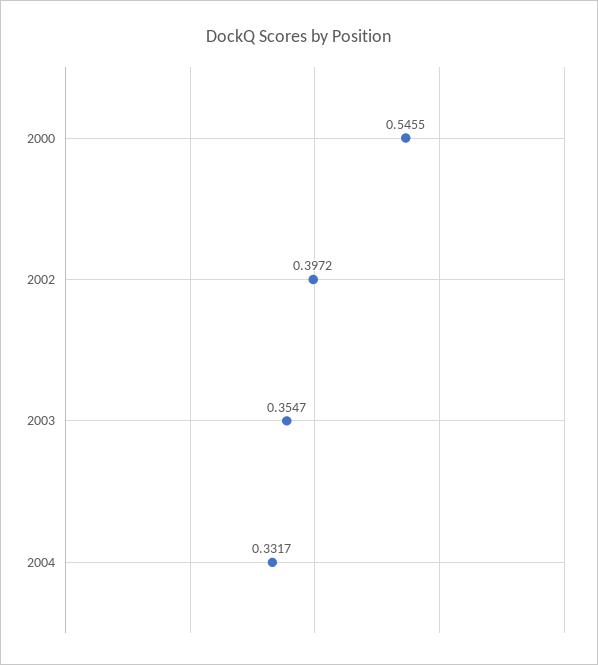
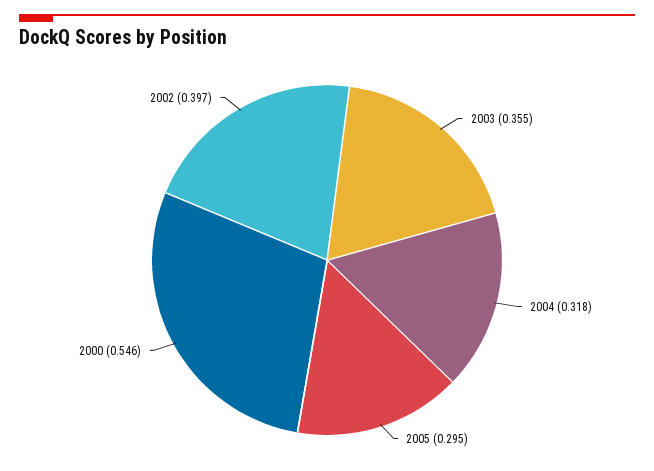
2004: 0.3317 -> 0.318
2005: none -> 0.295

